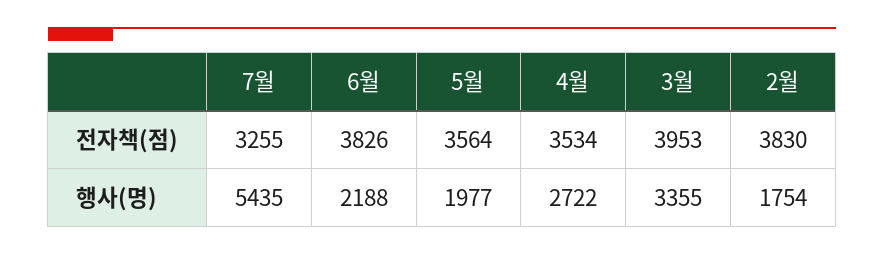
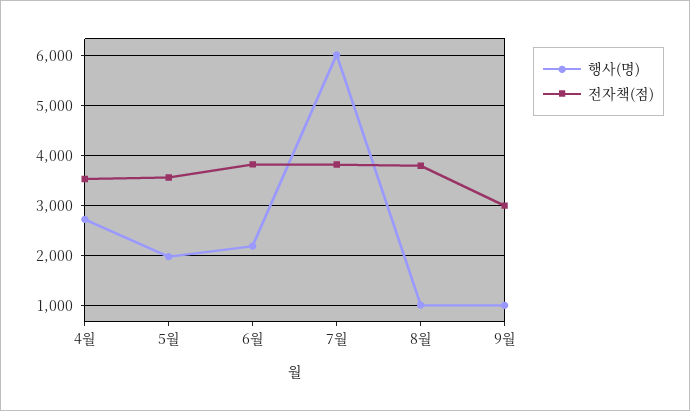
전자책(점), 7월: 3255 -> 3800
전자책(점), 3월: 3953 -> none
전자책(점), 2월: 3830 -> none
행사(명), 7월: 5435 -> 6000
행사(명), 3월: 3355 -> none
행사(명), 2월: 1754 -> none
행사(명), 8월: none -> 1000
전자책(점), 8월: none -> 3800
행사(명), 9월: none -> 1000
전자책(점), 9월: none -> 3000

